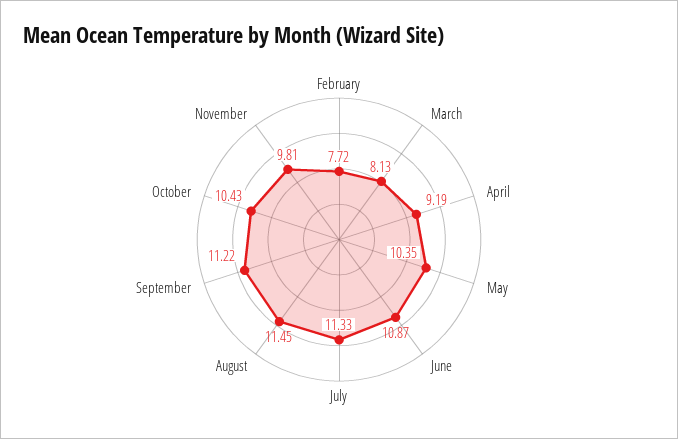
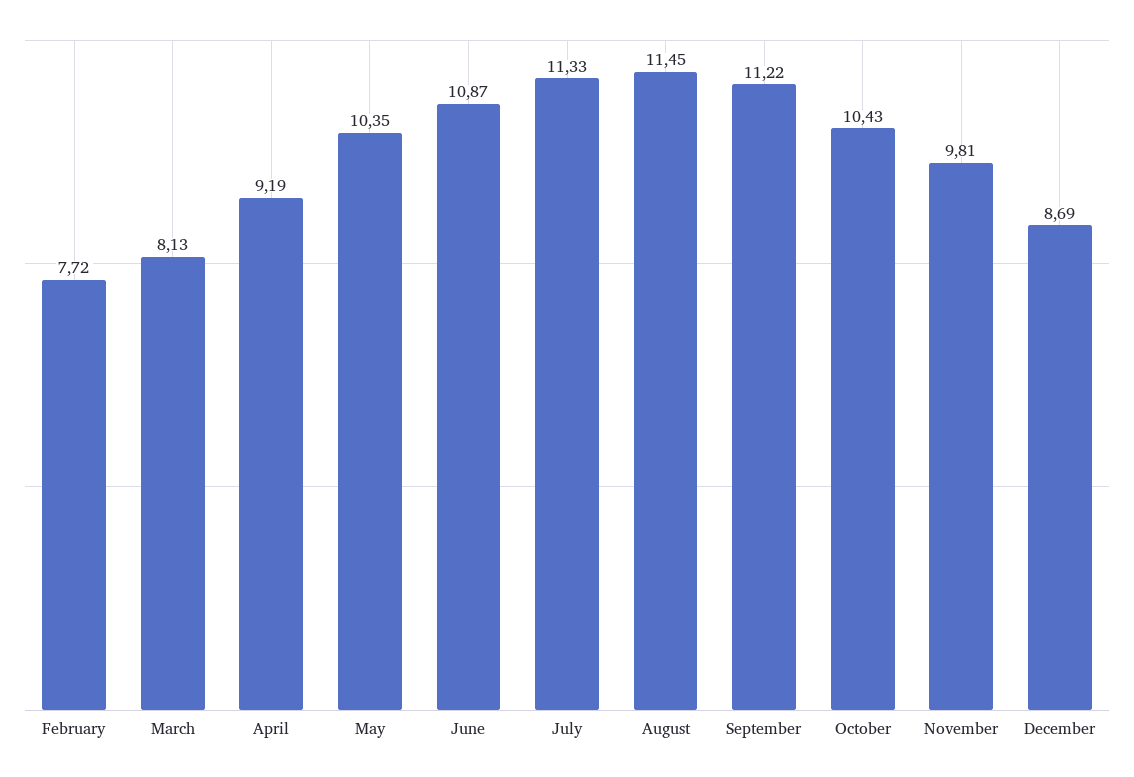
December: none -> 8.69

